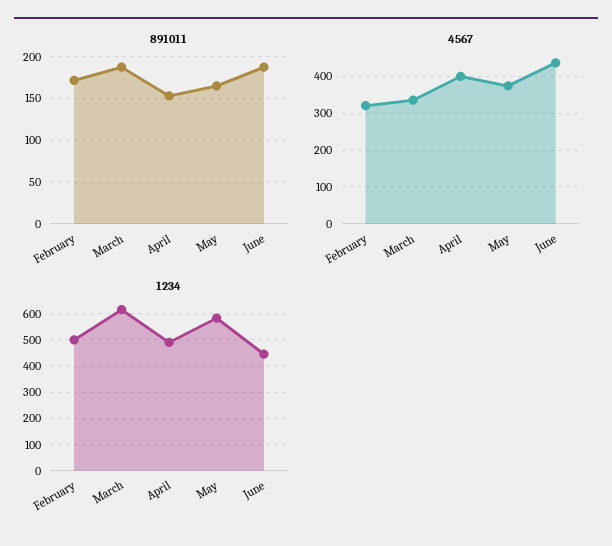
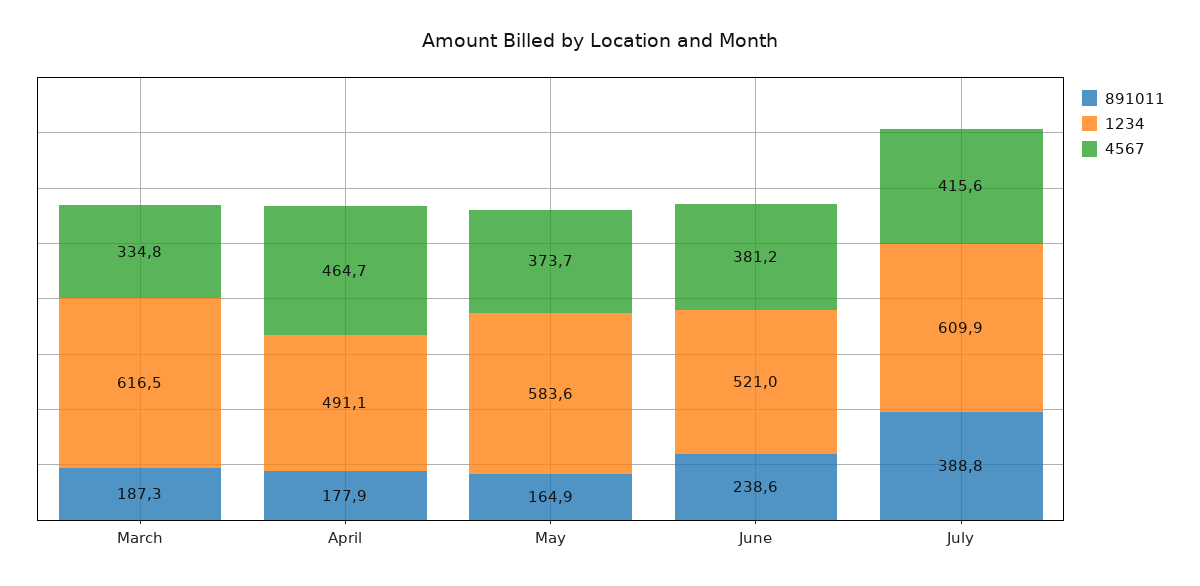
891011, February: 170 -> none
891011, April: 150 -> 177.9
891011, June: 190 -> 238.6
4567, February: 320 -> none
4567, April: 400 -> 464.7
4567, June: 440 -> 381.2
1234, February: 500 -> none
1234, June: 450 -> 521
891011, July: none -> 388.8
1234, July: none -> 609.9
4567, July: none -> 415.6

